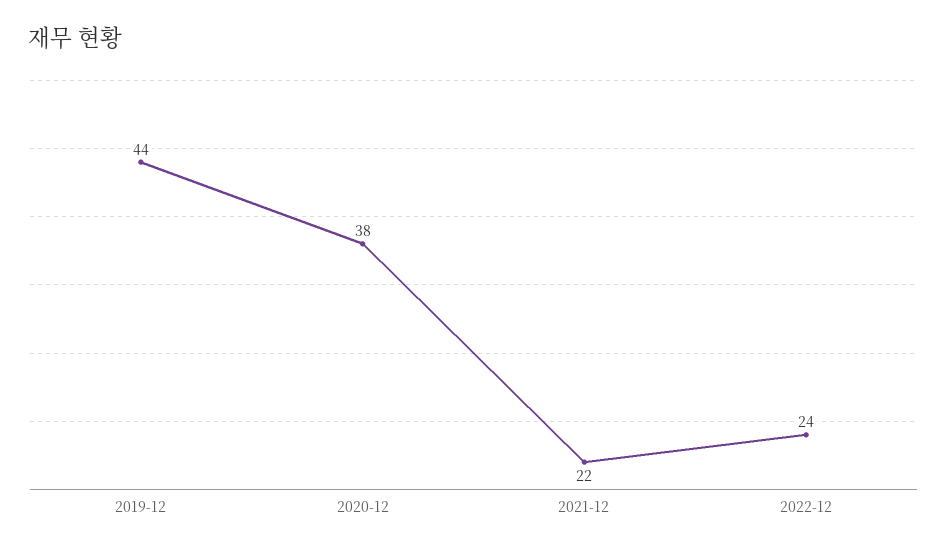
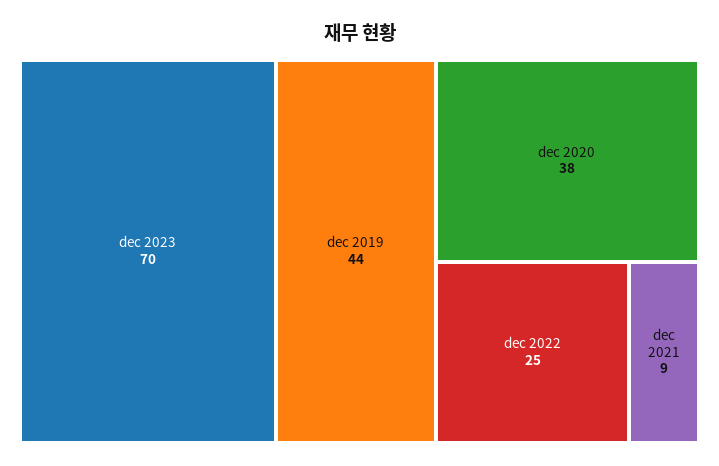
2021-12: 22 -> 9
2022-12: 24 -> 25
dec 2023: none -> 70

